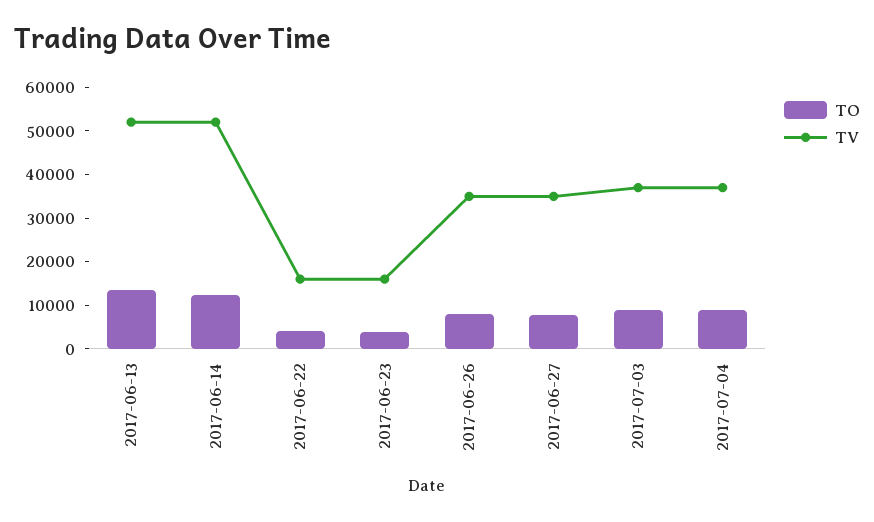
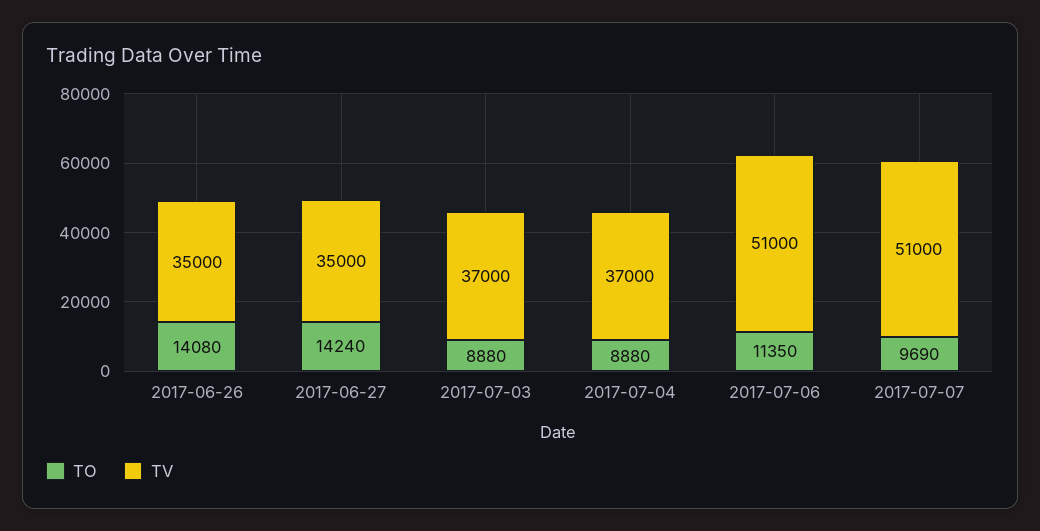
TO, 2017-06-13: 14000 -> none
TV, 2017-06-13: 52000 -> none
TO, 2017-06-14: 12000 -> none
TV, 2017-06-14: 52000 -> none
TO, 2017-06-22: 4000 -> none
TV, 2017-06-22: 16000 -> none
TO, 2017-06-23: 4000 -> none
TV, 2017-06-23: 16000 -> none
TO, 2017-06-26: 8000 -> 14080
TO, 2017-06-27: 8000 -> 14240
TO, 2017-07-06: none -> 11350
TV, 2017-07-06: none -> 51000
TO, 2017-07-07: none -> 9690
TV, 2017-07-07: none -> 51000

